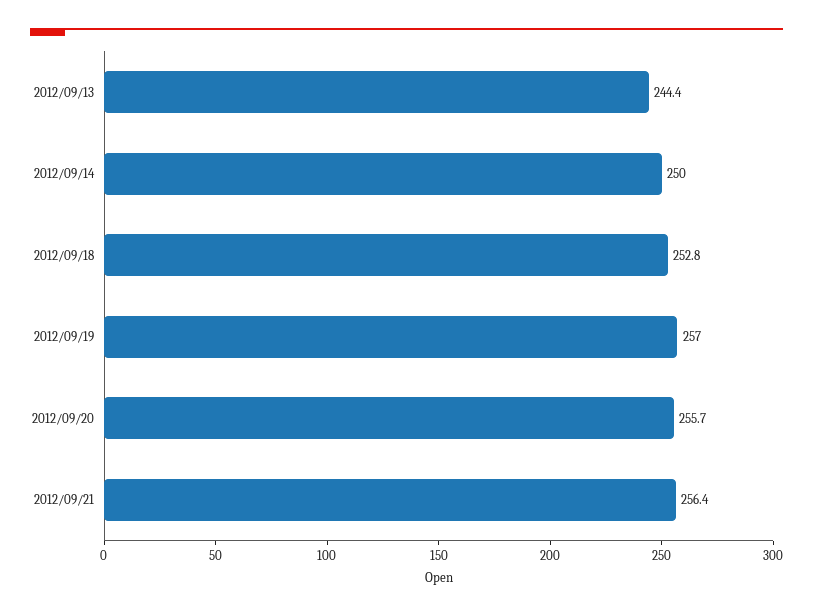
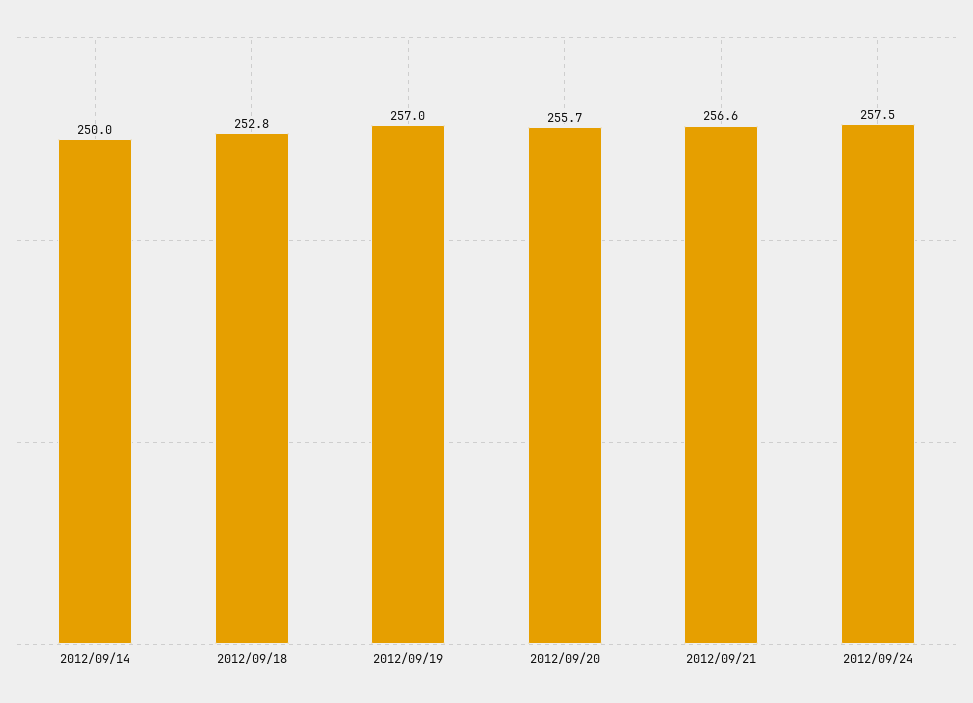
2012/09/13: 244.4 -> none
2012/09/21: 256.4 -> 256.6
2012/09/24: none -> 257.5

